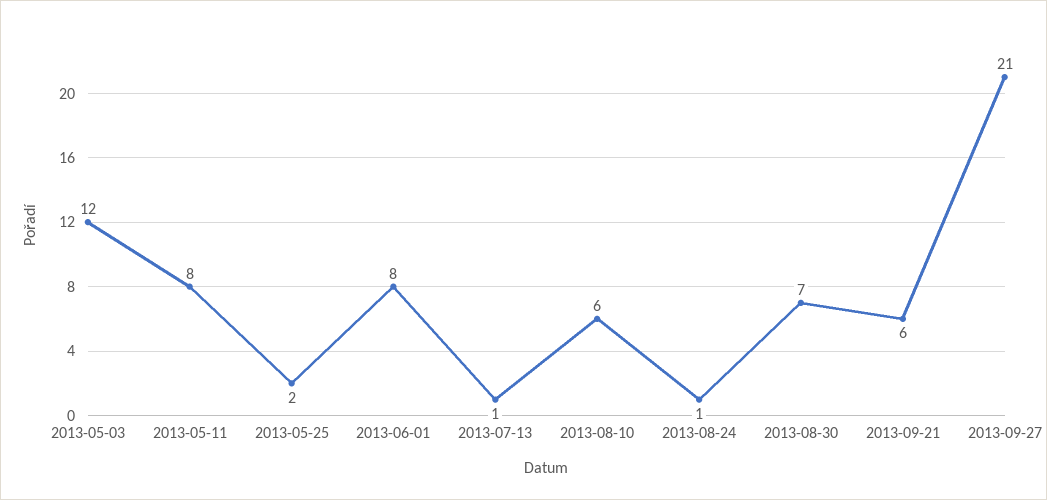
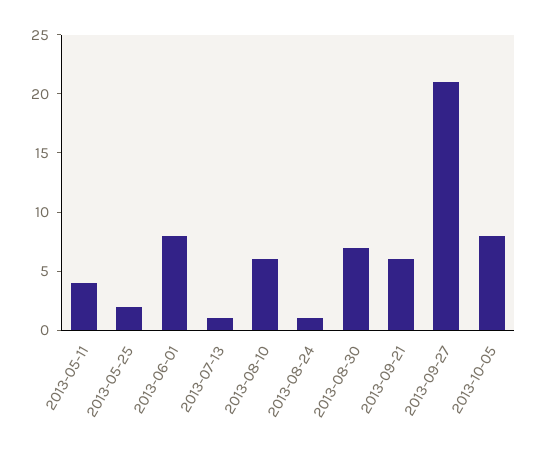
2013-05-03: 12 -> none
2013-05-11: 8 -> 4
2013-10-05: none -> 8

